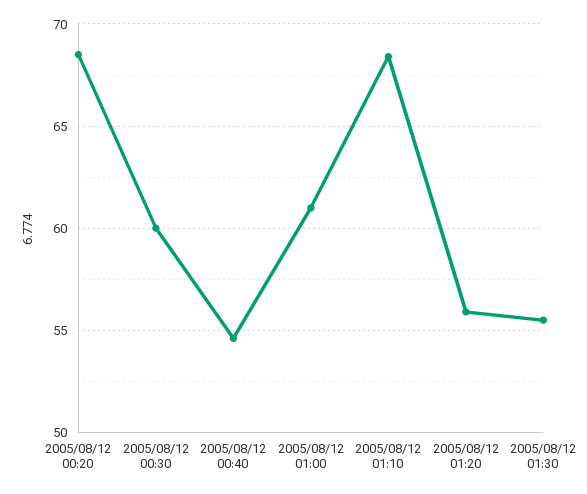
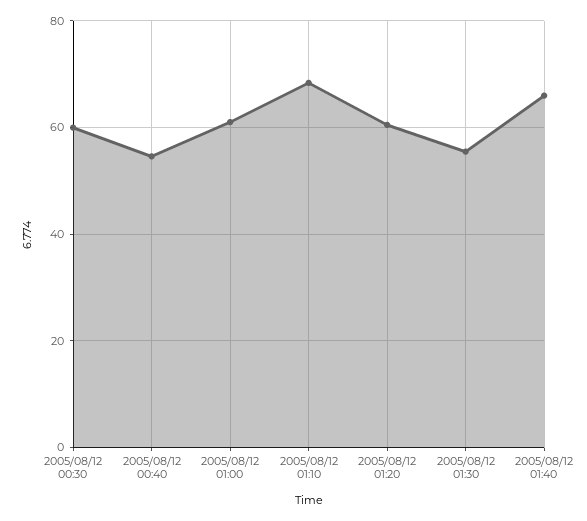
2005/08/12 00:20: 68.5 -> none
2005/08/12 01:20: 56 -> 60
2005/08/12 01:40: none -> 66

